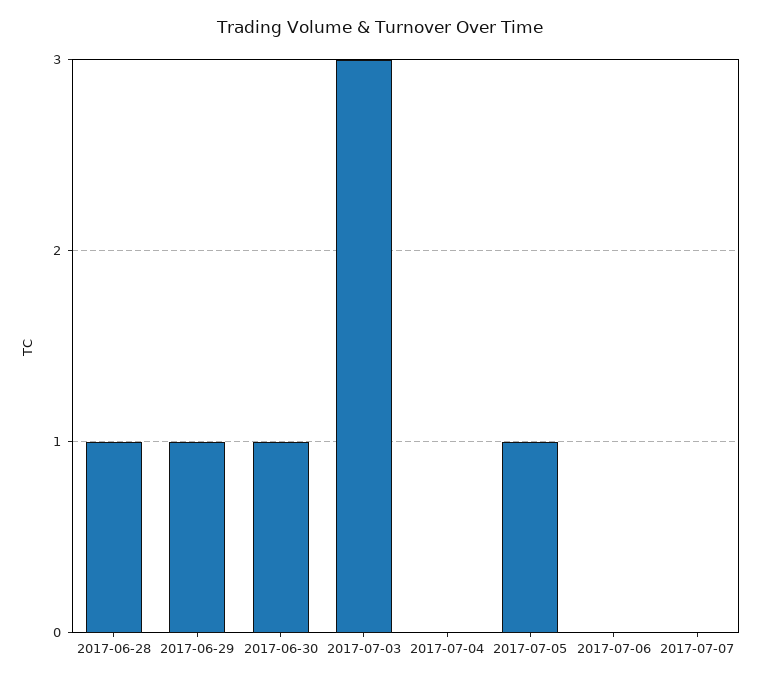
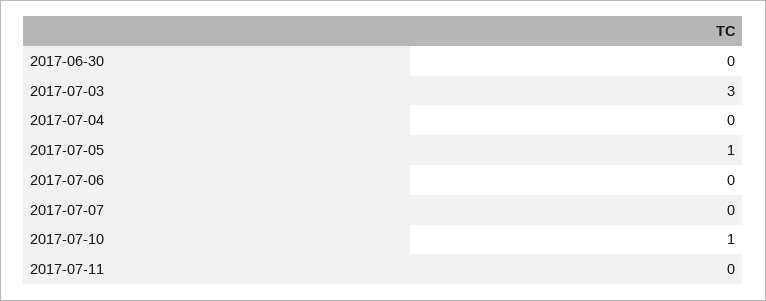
2017-06-28: 1 -> none
2017-06-29: 1 -> none
2017-06-30: 1 -> 0
2017-07-10: none -> 1
2017-07-11: none -> 0

